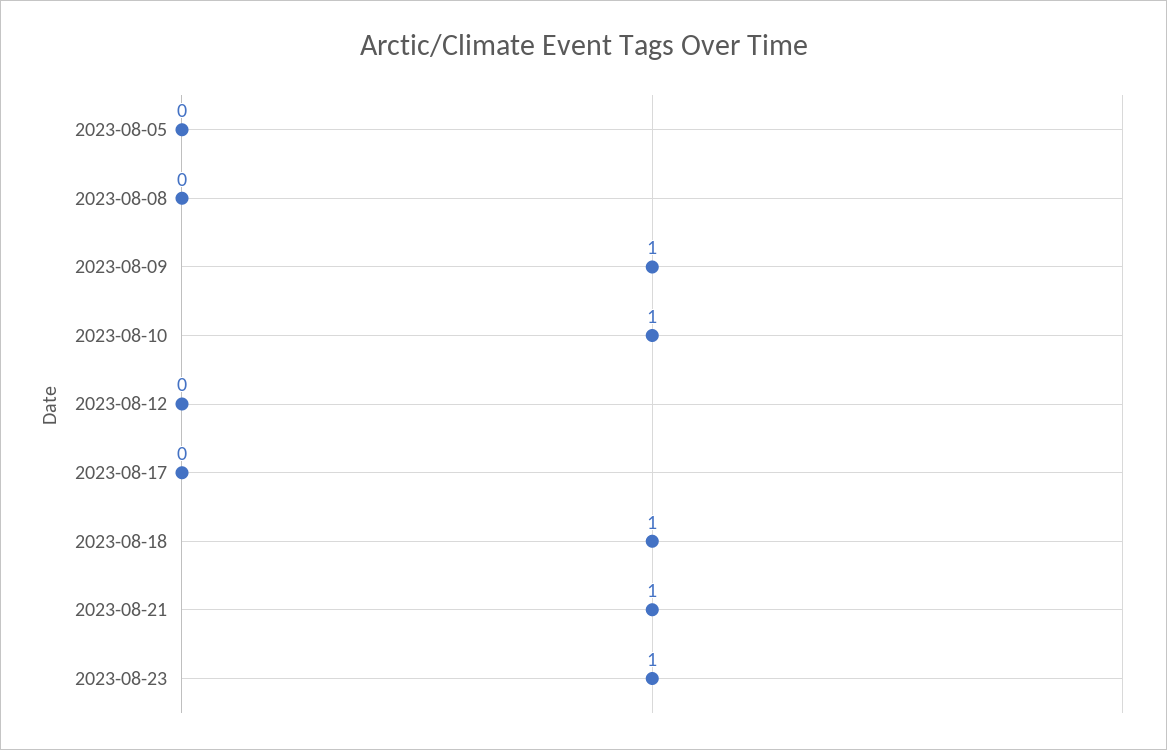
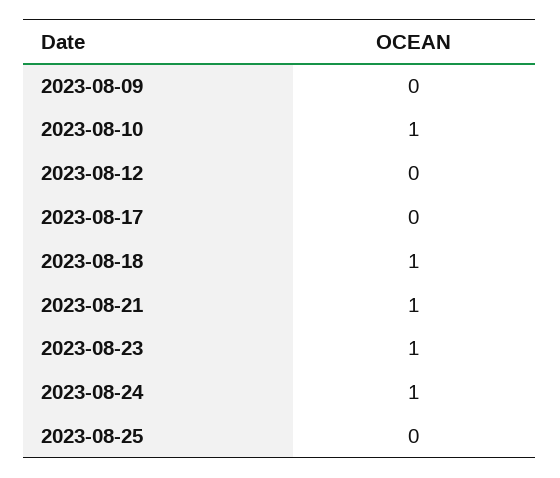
2023-08-05: 0 -> none
2023-08-08: 0 -> none
2023-08-09: 1 -> 0
2023-08-24: none -> 1
2023-08-25: none -> 0

